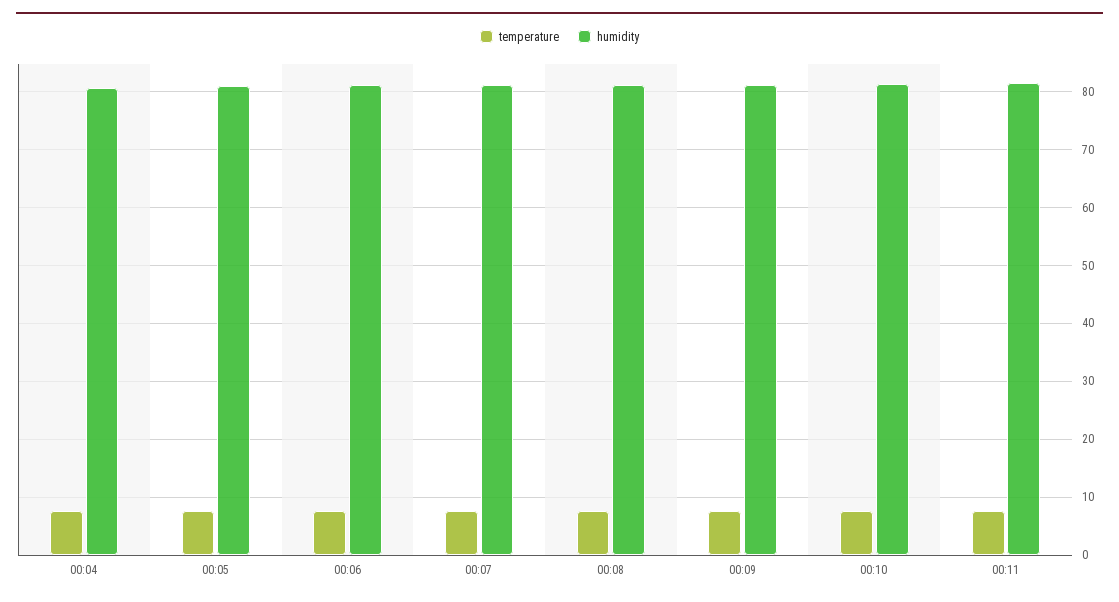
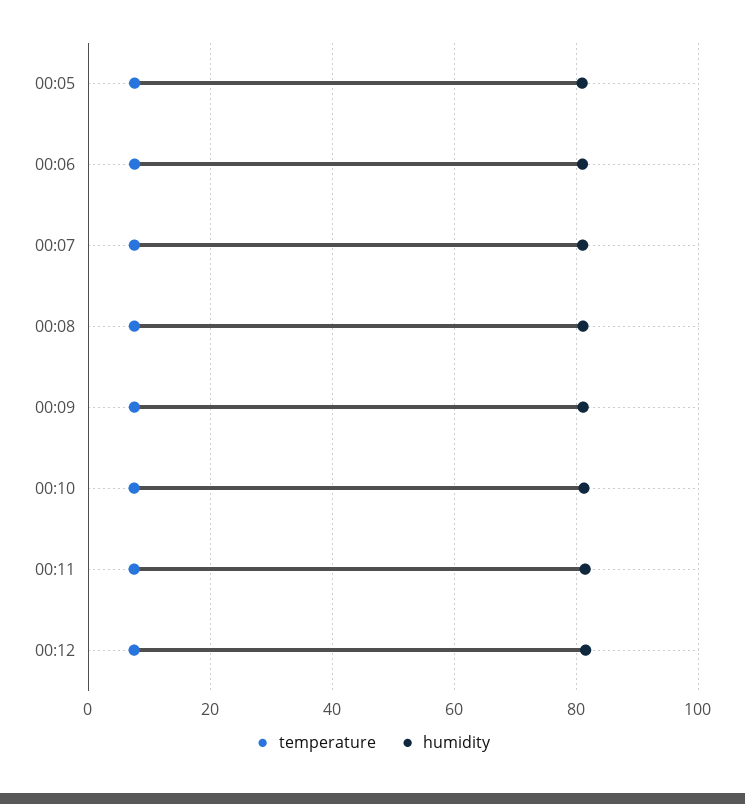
temperature, 00:04: 8 -> none
humidity, 00:04: 80 -> none
temperature, 00:12: none -> 8
humidity, 00:12: none -> 82

